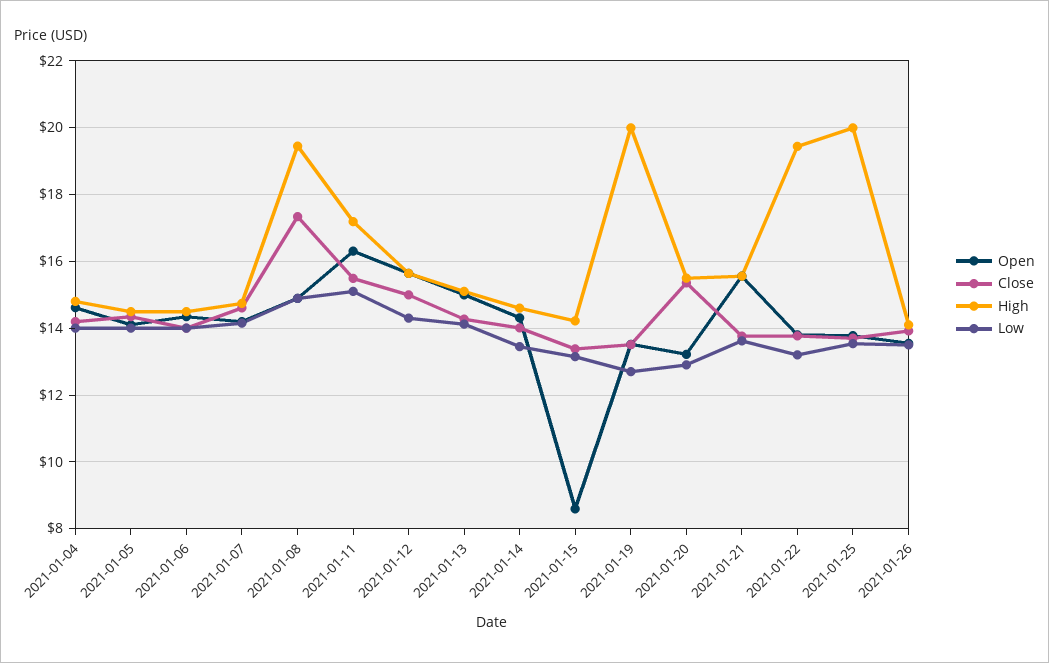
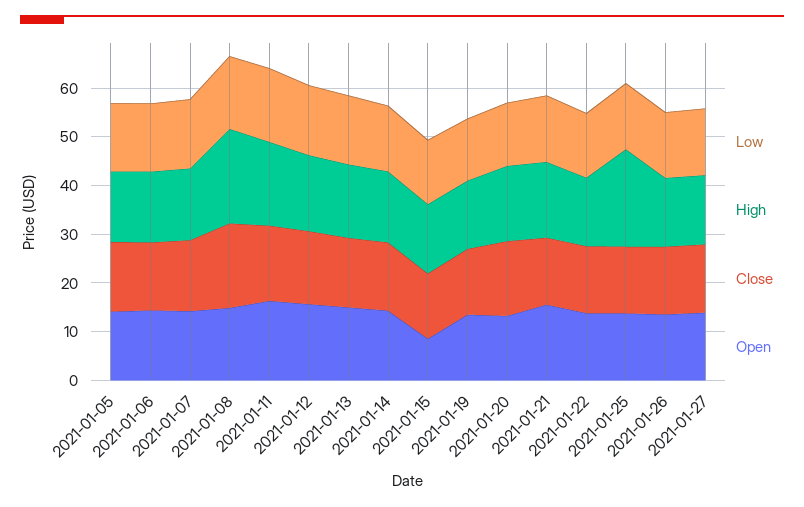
Open, 2021-01-04: 14.6 -> none
Close, 2021-01-04: 14.2 -> none
High, 2021-01-04: 14.8 -> none
Low, 2021-01-04: 14 -> none
High, 2021-01-19: 20 -> 14
High, 2021-01-22: 19.4 -> 14
Low, 2021-01-27: none -> 14
High, 2021-01-27: none -> 14
Close, 2021-01-27: none -> 14
Open, 2021-01-27: none -> 14

